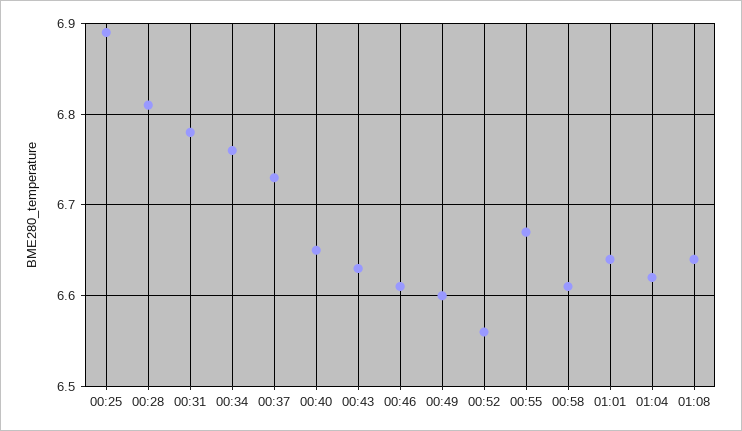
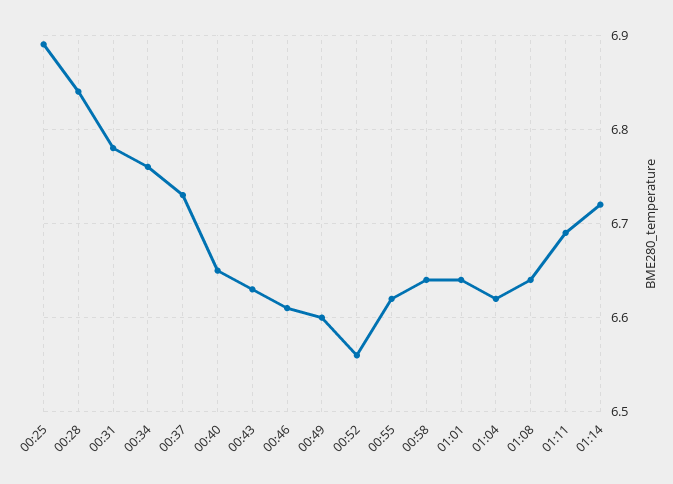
00:28: 6.81 -> 6.84
00:55: 6.67 -> 6.62
00:58: 6.61 -> 6.64
01:11: none -> 6.69
01:14: none -> 6.72

